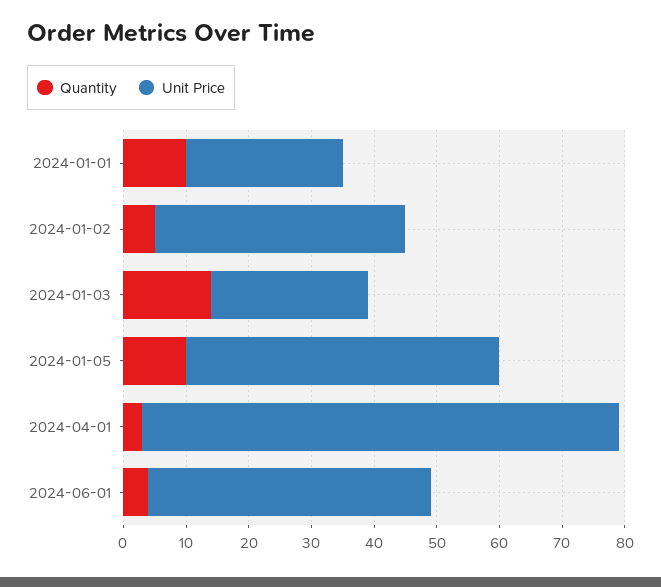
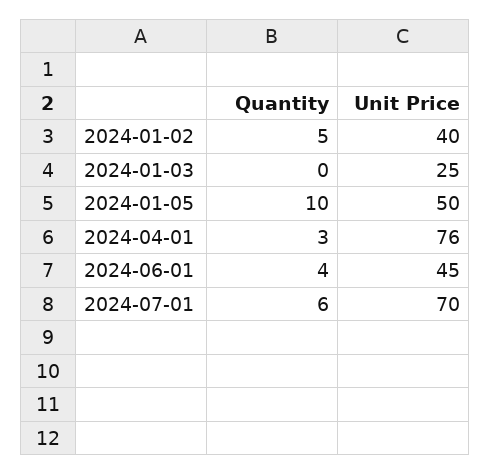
Quantity, 2024-01-01: 10 -> none
Unit Price, 2024-01-01: 25 -> none
Quantity, 2024-01-03: 15 -> 0
Quantity, 2024-07-01: none -> 6
Unit Price, 2024-07-01: none -> 70

